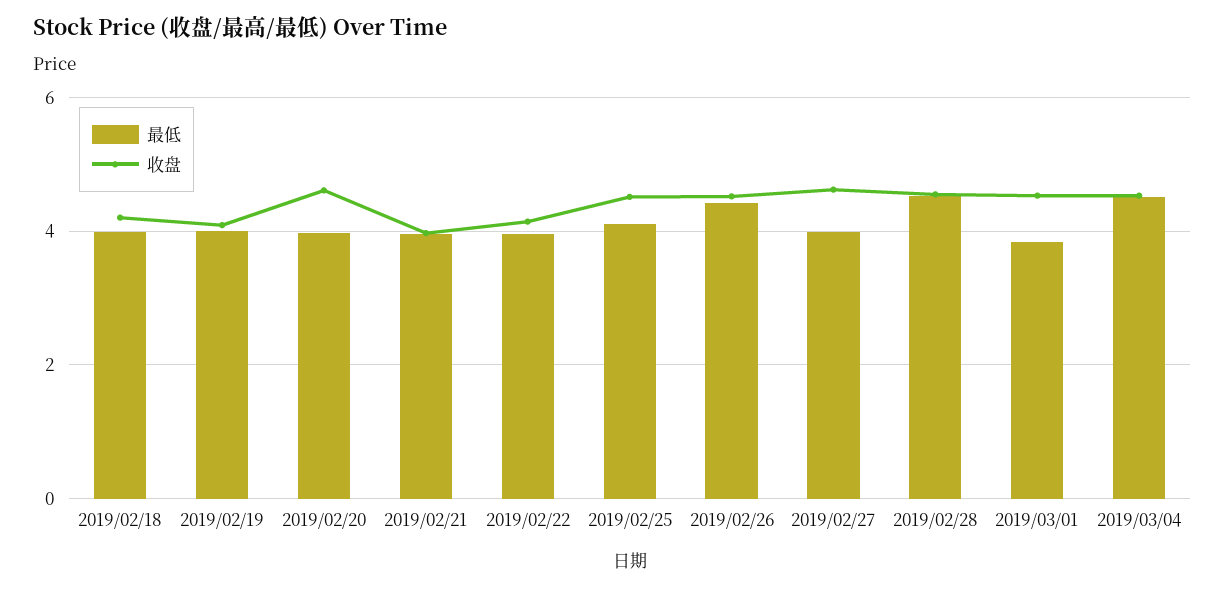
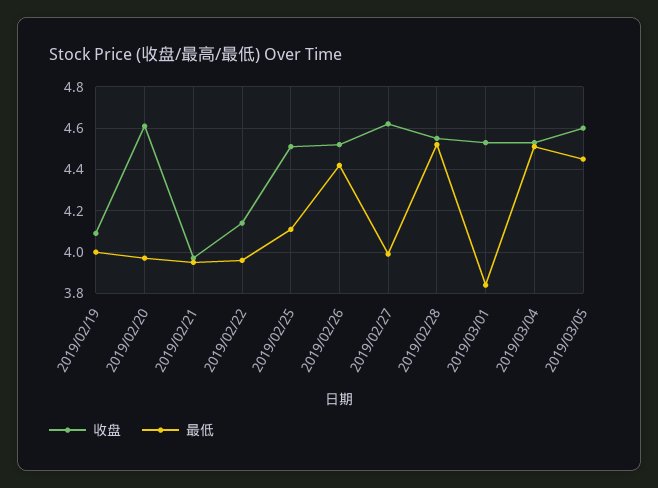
最低, 2019/02/18: 4 -> none
收盘, 2019/02/18: 4.2 -> none
收盘, 2019/03/05: none -> 4.6
最低, 2019/03/05: none -> 4.45

